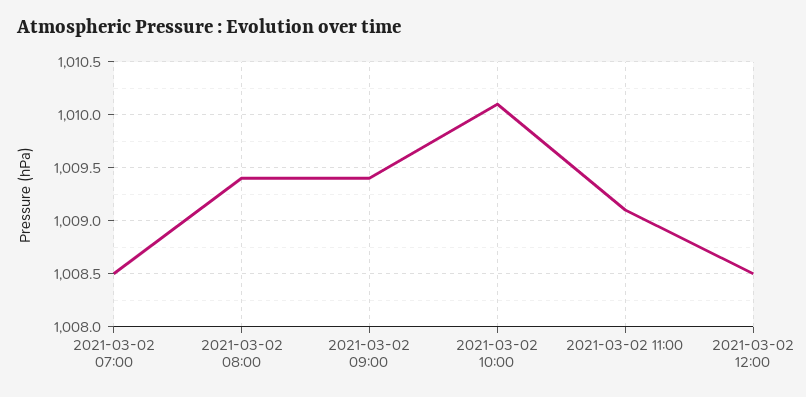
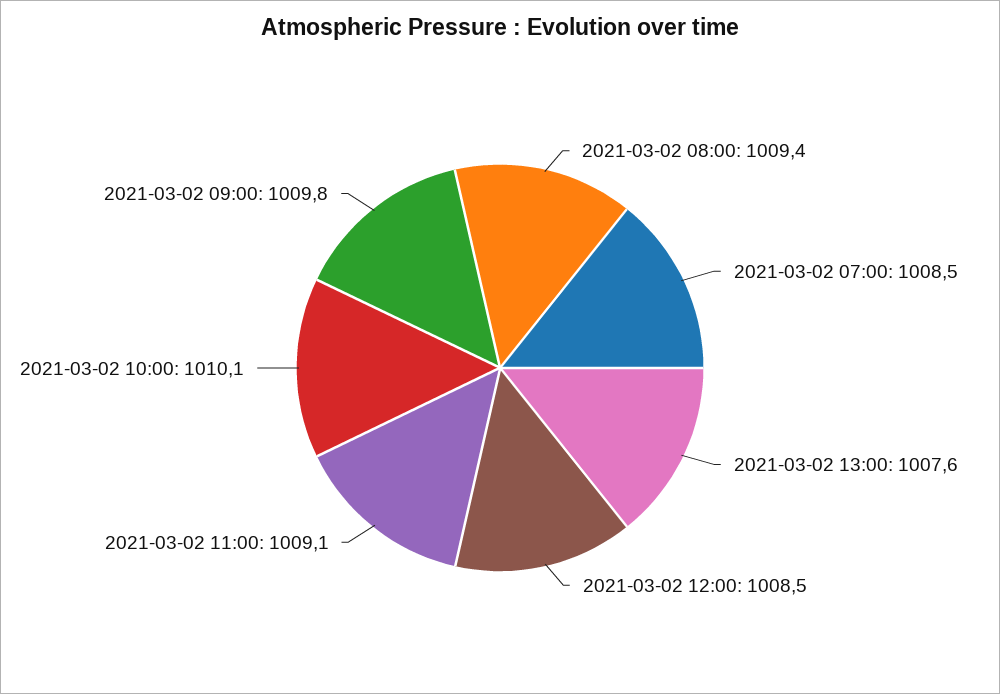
2021-03-02 09:00: 1009.4 -> 1009.8
2021-03-02 13:00: none -> 1007.6

